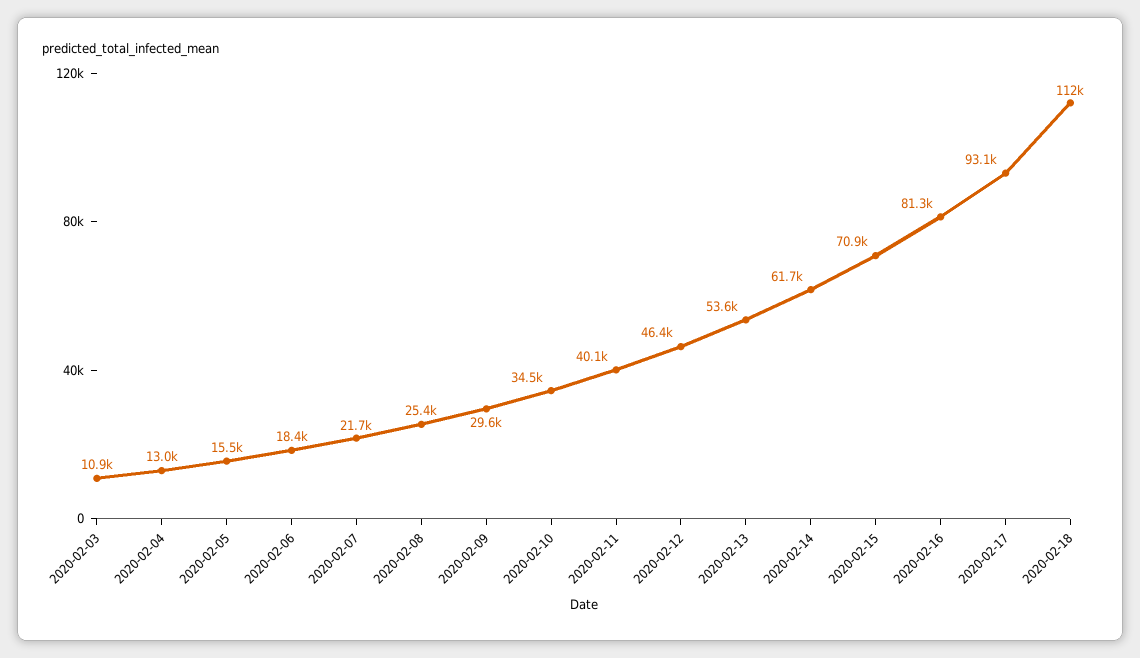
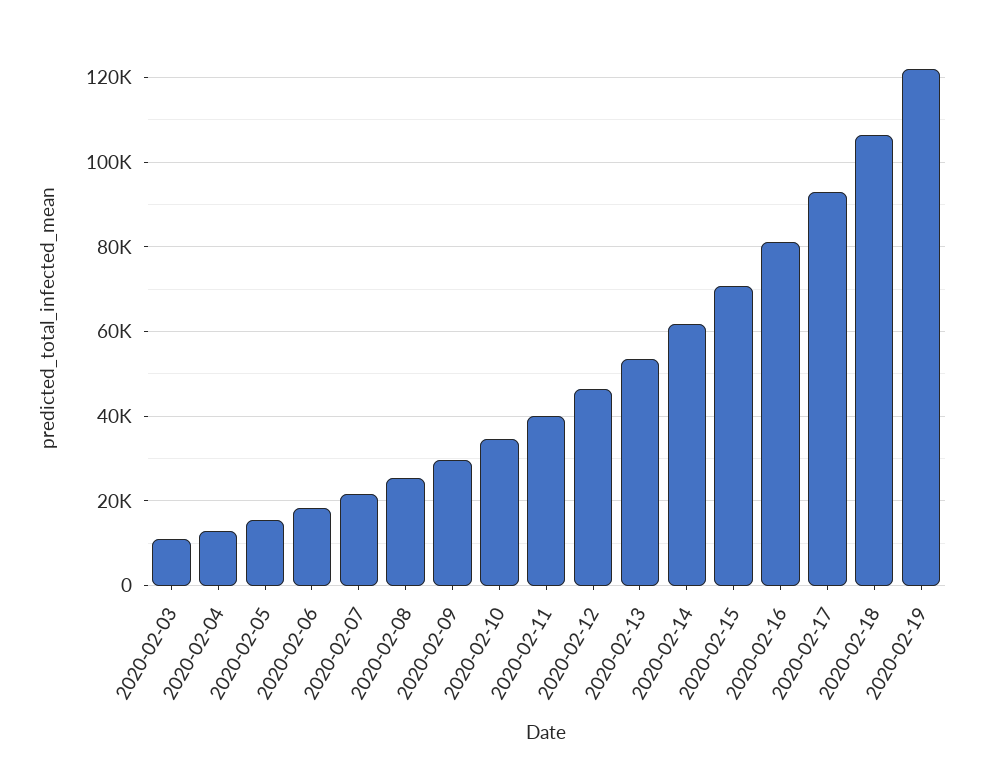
2020-02-18: 112000 -> 106000
2020-02-19: none -> 122000

